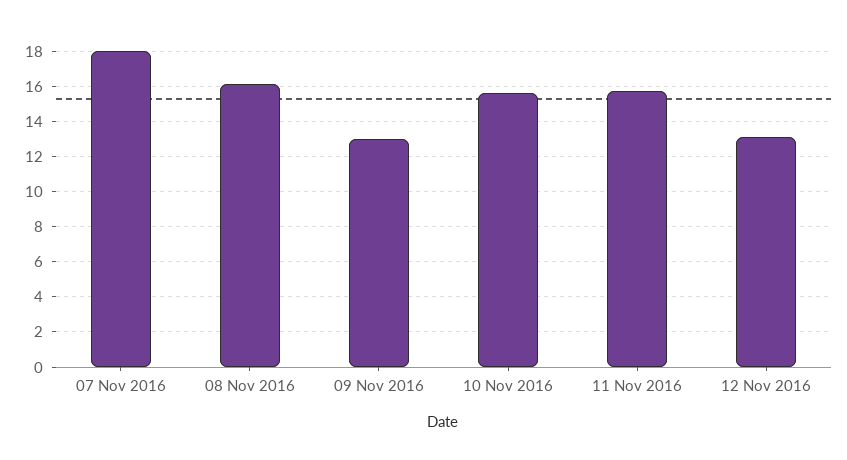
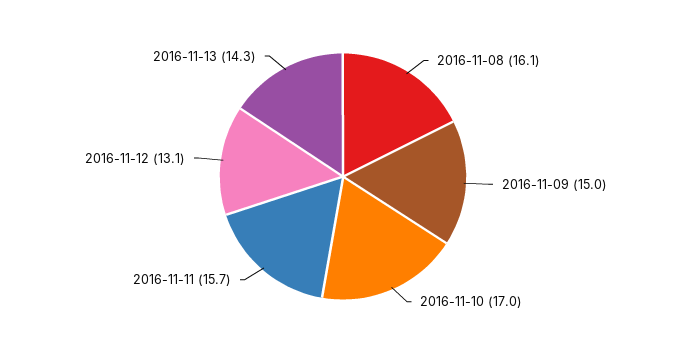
07 Nov 2016: 18 -> none
09 Nov 2016: 13 -> 15
10 Nov 2016: 15.5 -> 17
2016-11-13: none -> 14.3

